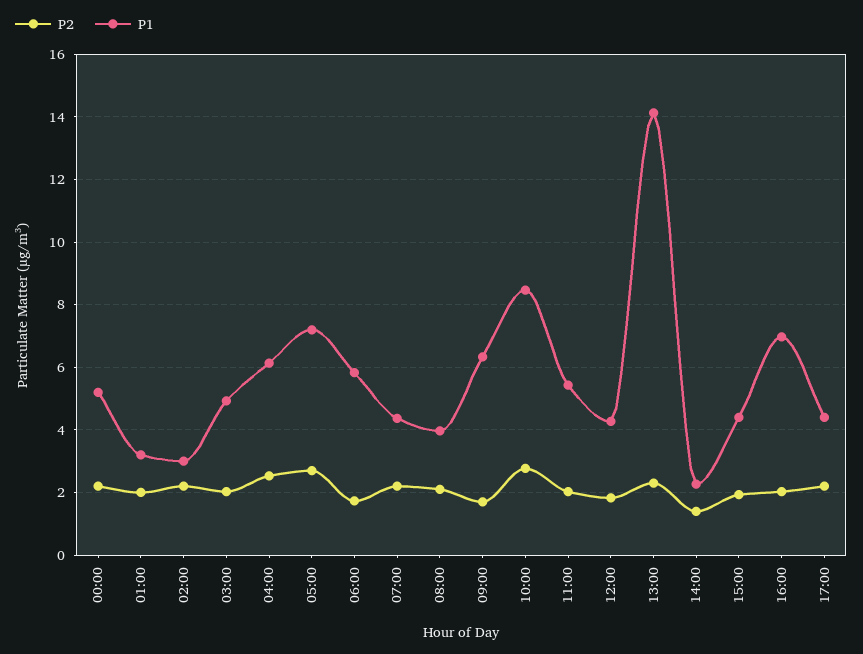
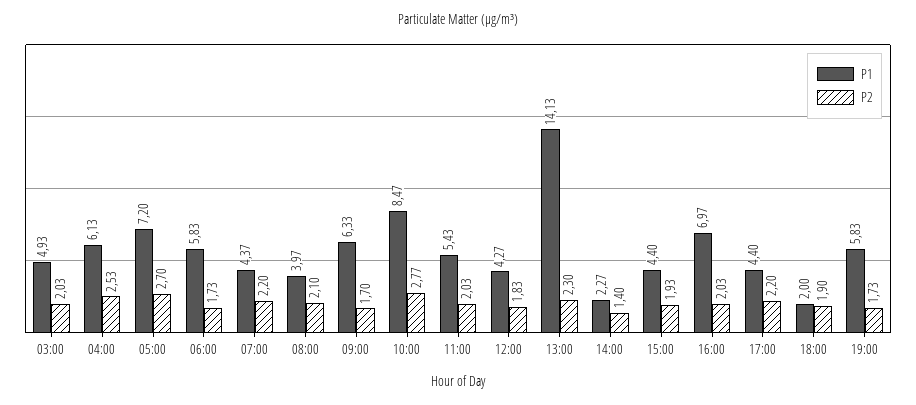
P2, 00:00: 2.2 -> none
P1, 00:00: 5.2 -> none
P2, 01:00: 2 -> none
P1, 01:00: 3.2 -> none
P2, 02:00: 2.2 -> none
P1, 02:00: 3 -> none
P1, 18:00: none -> 2
P2, 18:00: none -> 1.9
P1, 19:00: none -> 5.83
P2, 19:00: none -> 1.73

